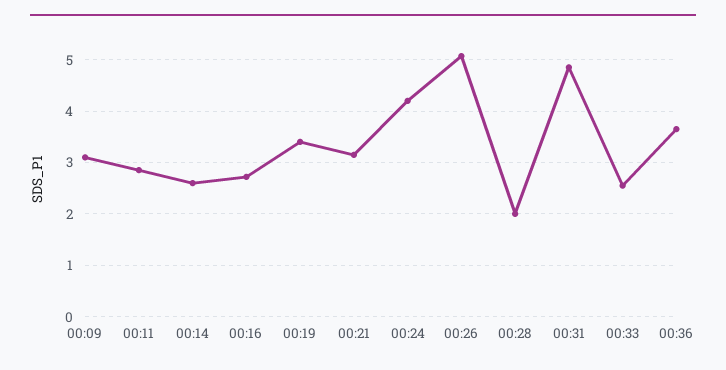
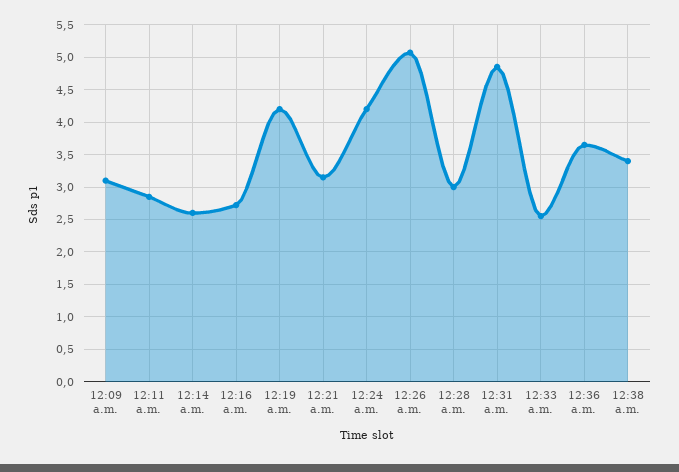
00:19: 3.4 -> 4.2
00:28: 2 -> 3
12:38 a.m.: none -> 3.4

